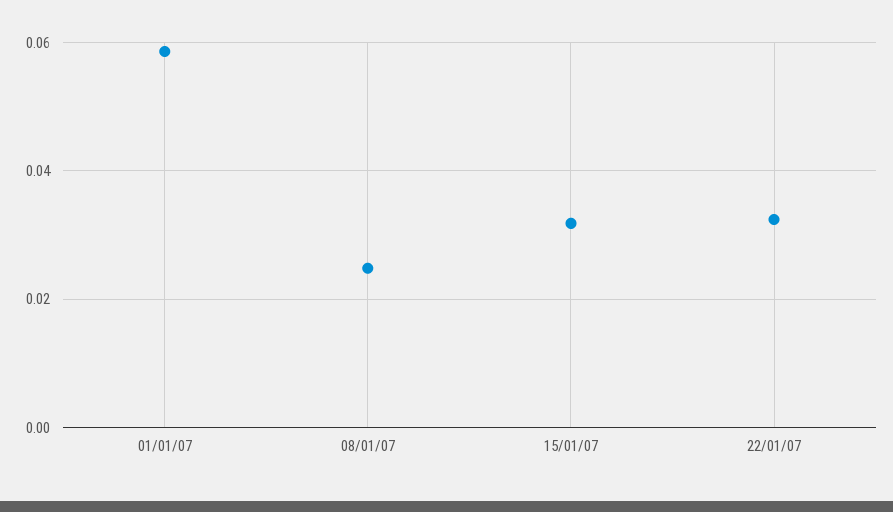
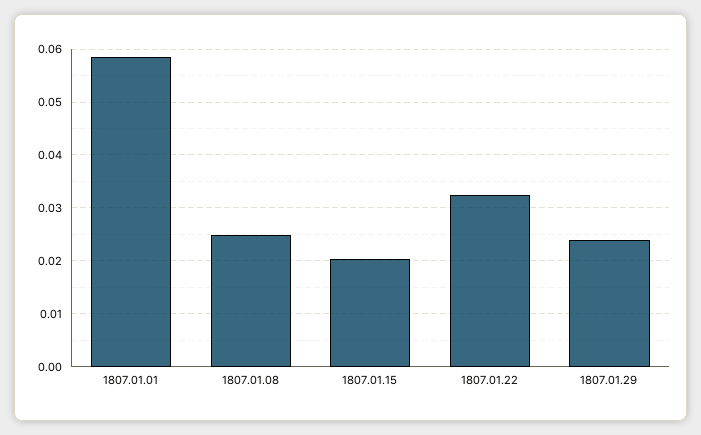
15/01/07: 0.032 -> 0.02
1807.01.29: none -> 0.024

